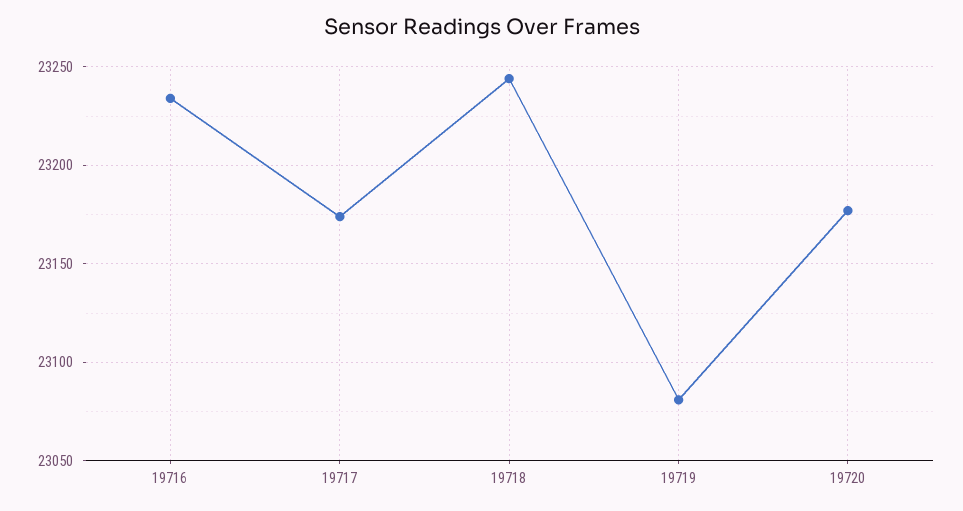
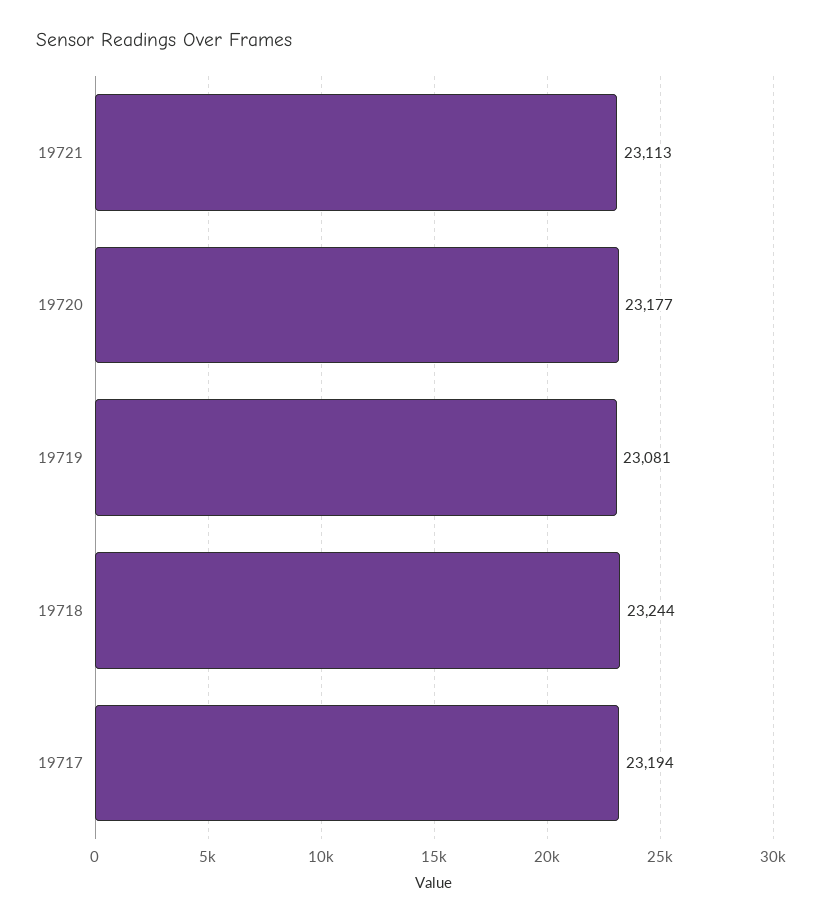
19716: 23235 -> none
19717: 23175 -> 23194
19721: none -> 23113

